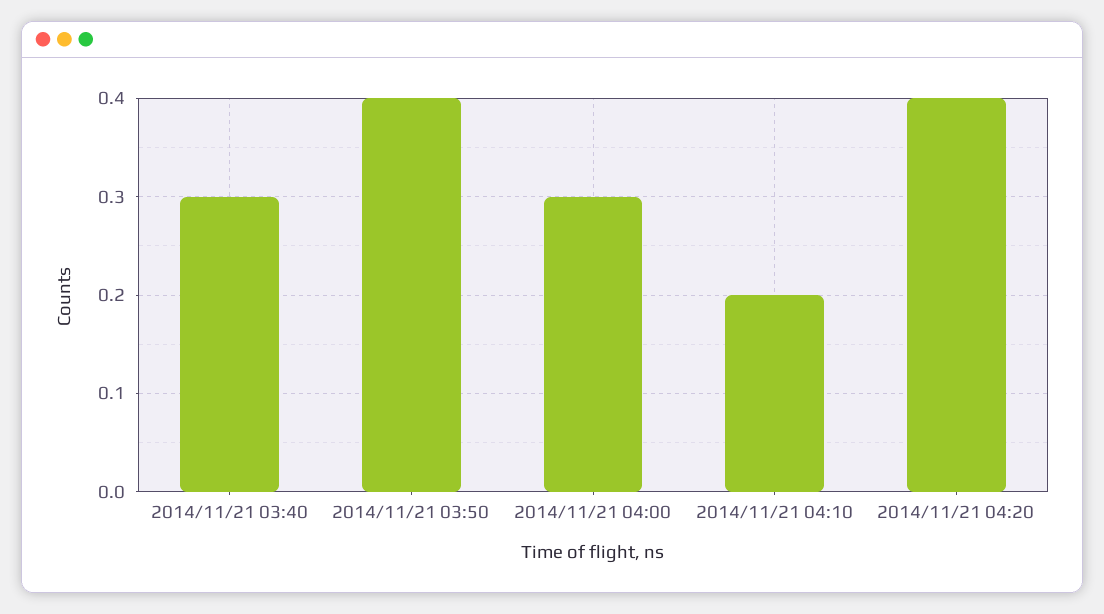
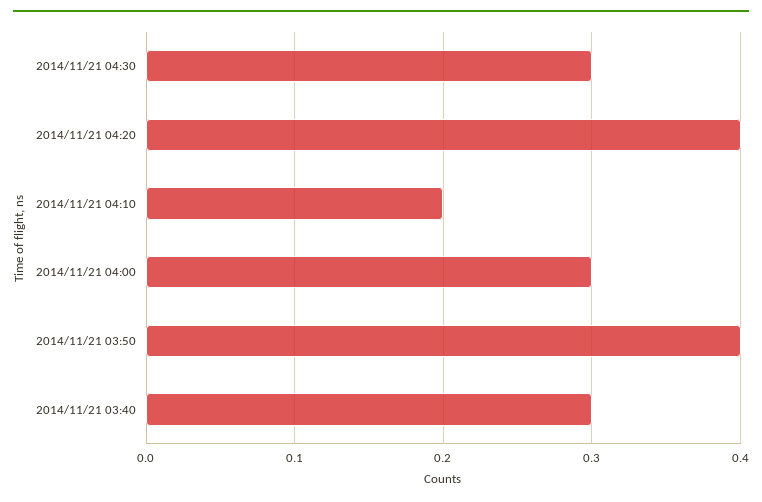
2014/11/21 04:30: none -> 0.3

